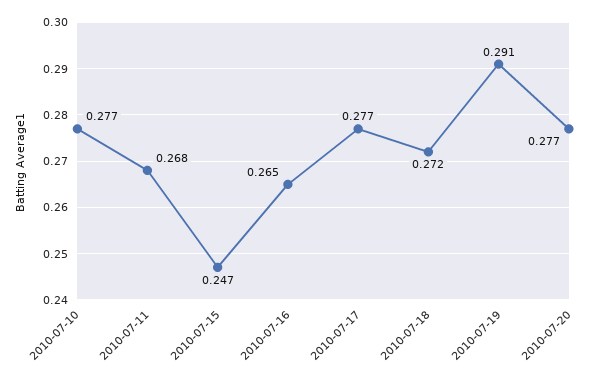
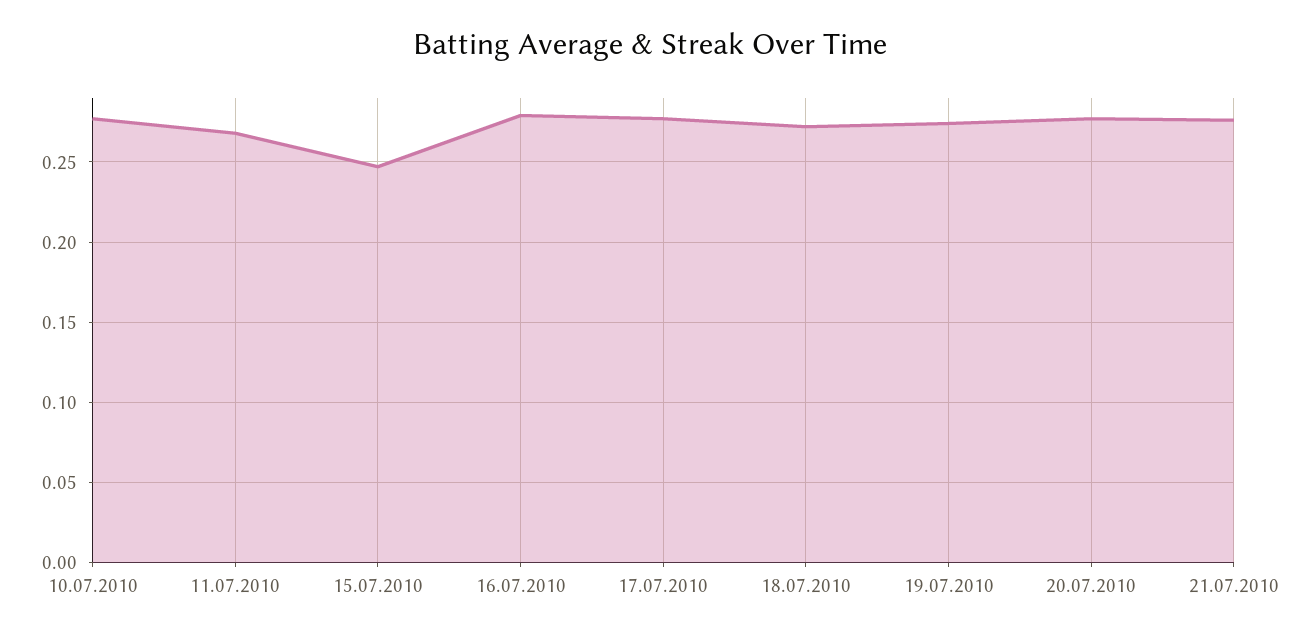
2010-07-16: 0.265 -> 0.28
2010-07-19: 0.291 -> 0.275
21.07.2010: none -> 0.275

